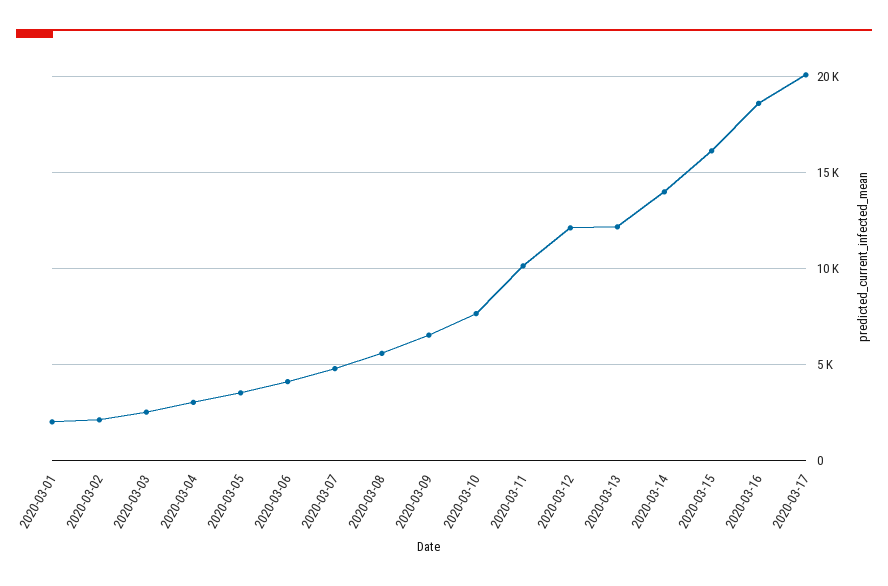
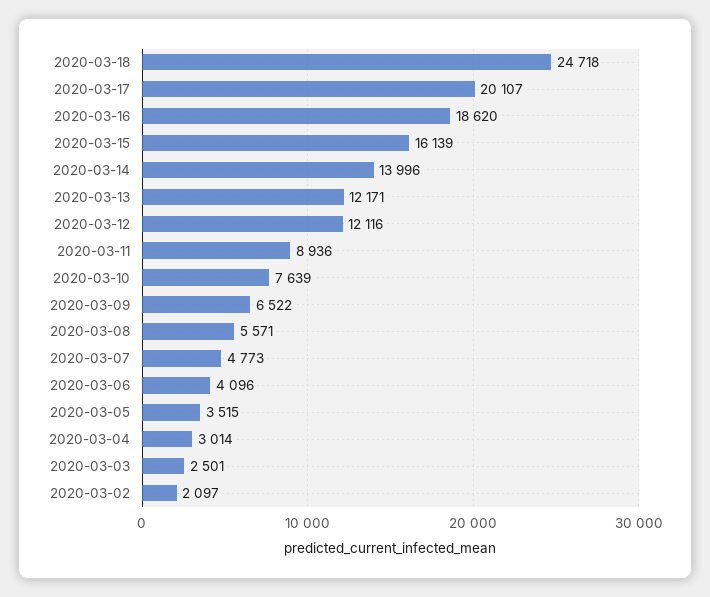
2020-03-01: 2000 -> none
2020-03-11: 10000 -> 8936
2020-03-18: none -> 24718

